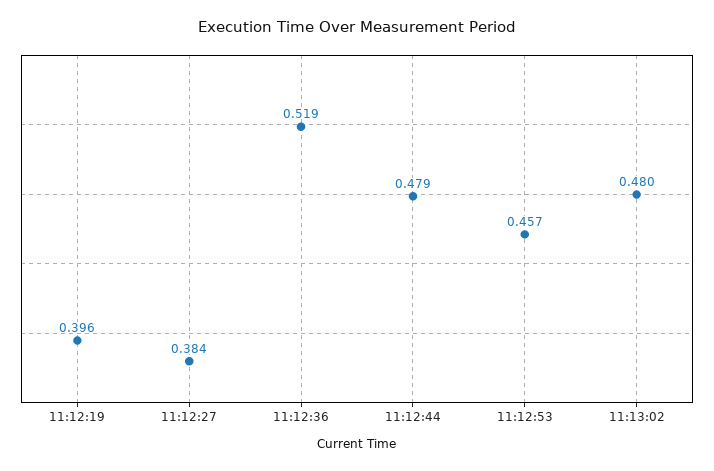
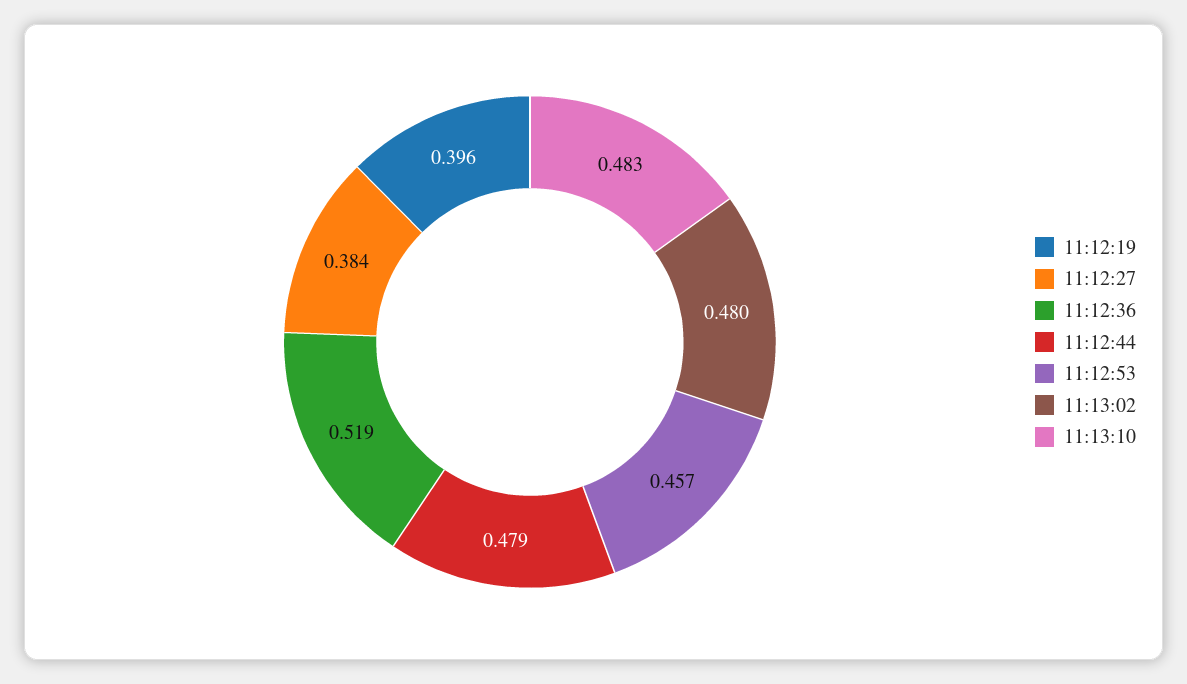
11:13:10: none -> 0.483

